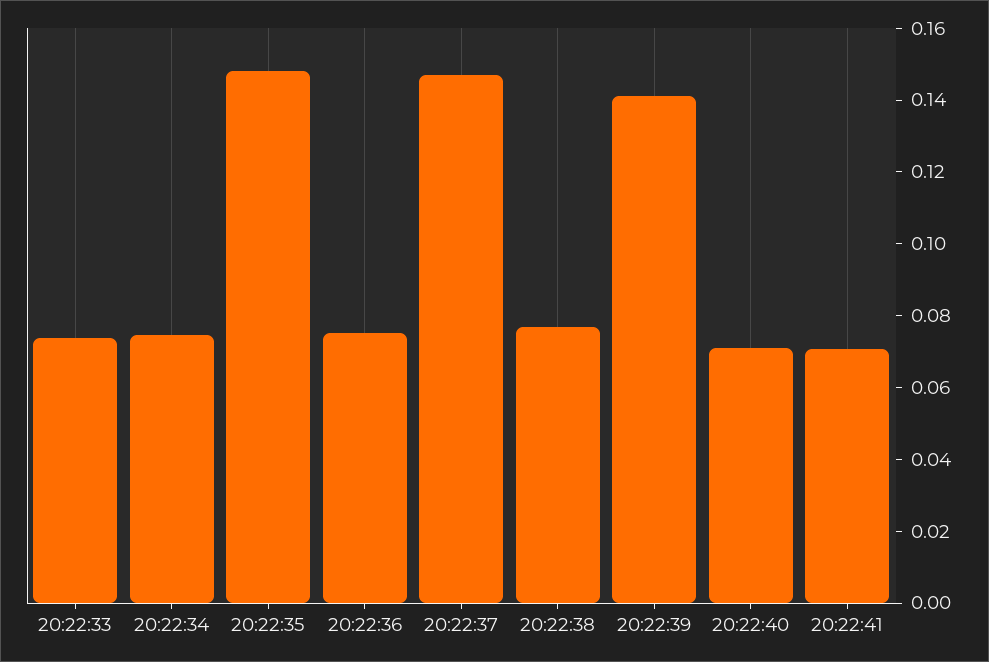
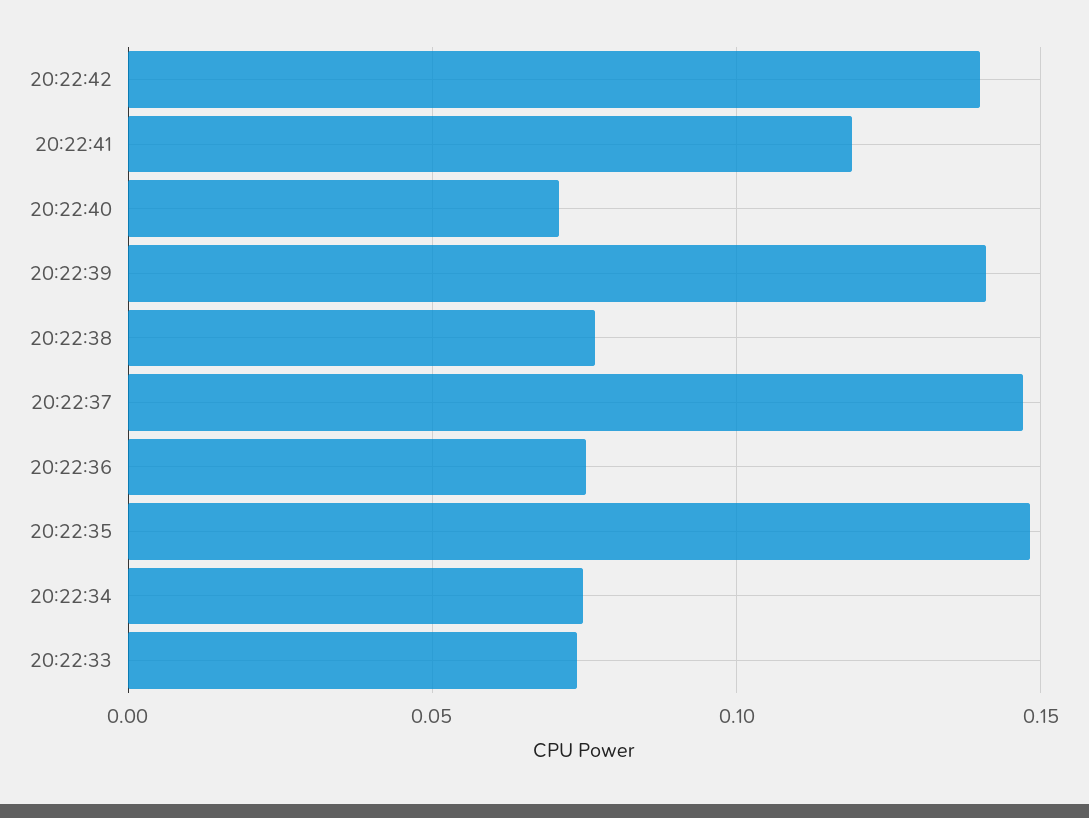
20:22:41: 0.07 -> 0.12
20:22:42: none -> 0.14

